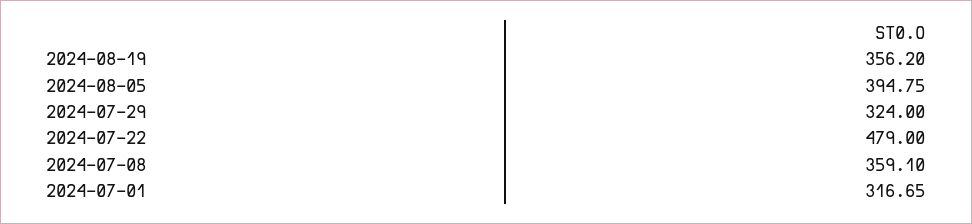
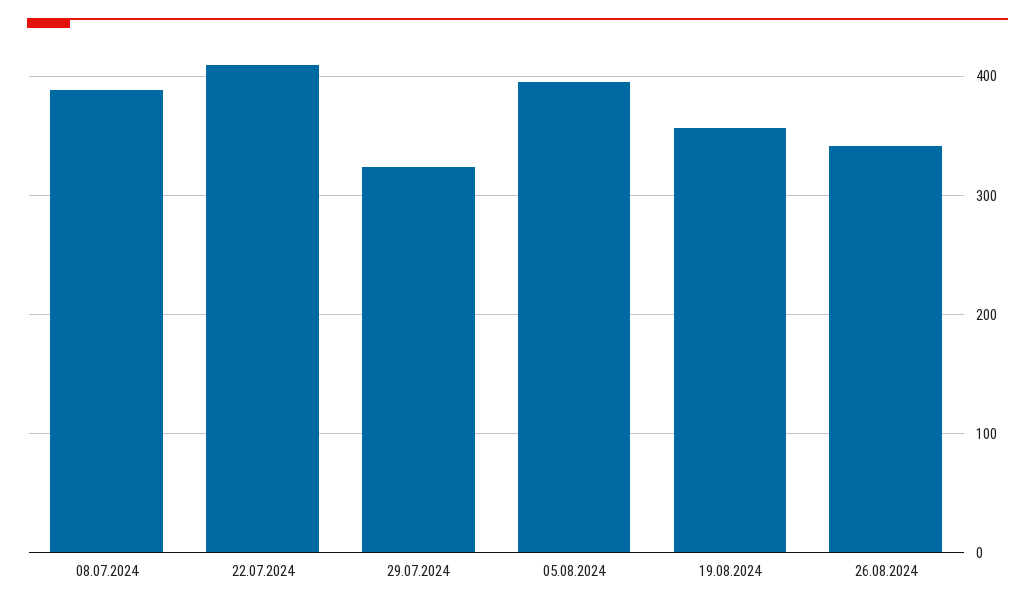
2024-07-22: 479 -> 410
2024-07-08: 359.1 -> 390
2024-07-01: 316.65 -> none
26.08.2024: none -> 340

